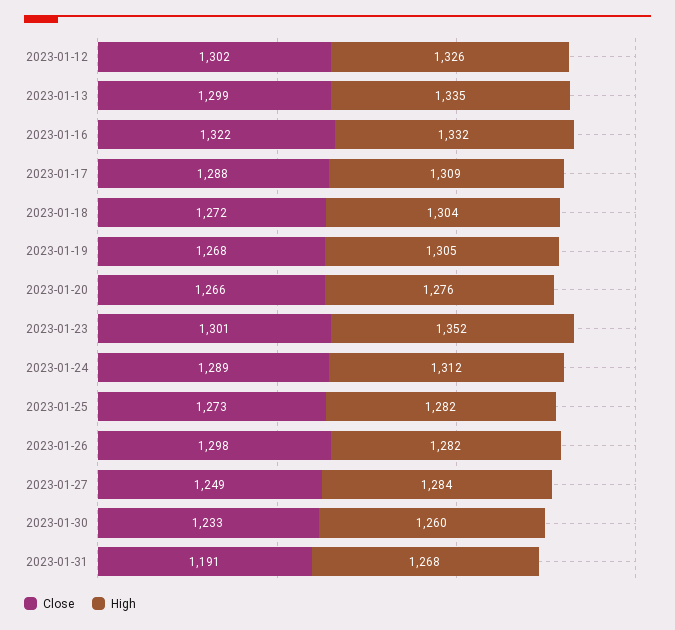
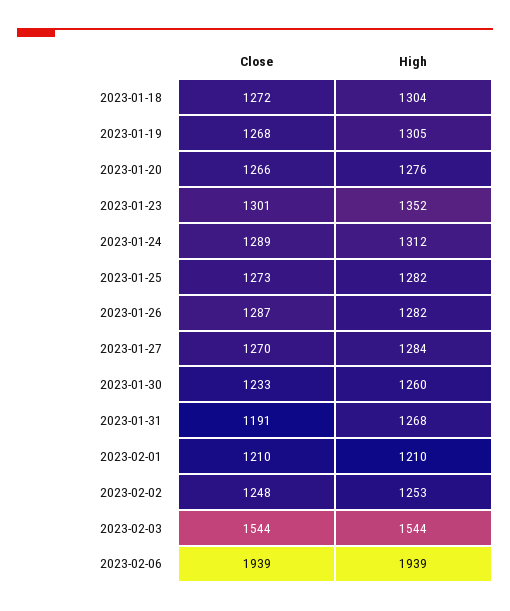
Close, 2023-01-12: 1302 -> none
High, 2023-01-12: 1326 -> none
Close, 2023-01-13: 1299 -> none
High, 2023-01-13: 1335 -> none
Close, 2023-01-16: 1322 -> none
High, 2023-01-16: 1332 -> none
Close, 2023-01-17: 1288 -> none
High, 2023-01-17: 1309 -> none
Close, 2023-01-26: 1298 -> 1287
Close, 2023-01-27: 1249 -> 1270
Close, 2023-02-01: none -> 1210
High, 2023-02-01: none -> 1210
Close, 2023-02-02: none -> 1248
High, 2023-02-02: none -> 1253
Close, 2023-02-03: none -> 1544
High, 2023-02-03: none -> 1544
Close, 2023-02-06: none -> 1939
High, 2023-02-06: none -> 1939

